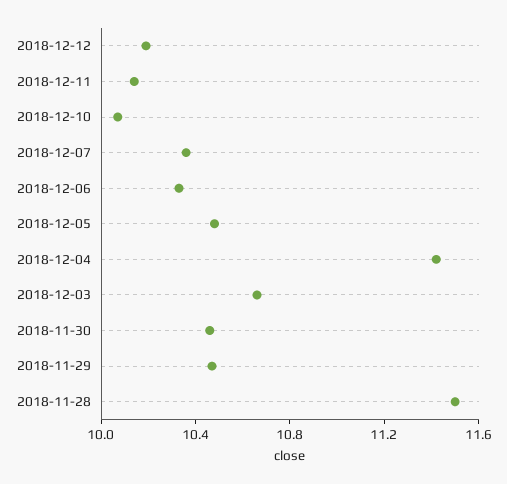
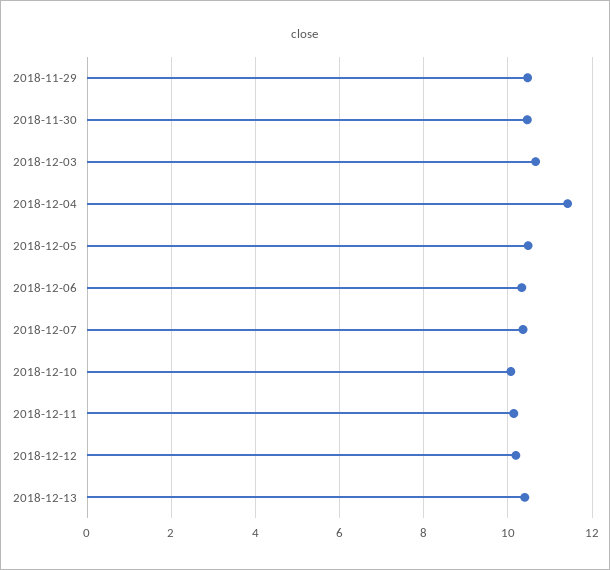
2018-11-28: 11.5 -> none
2018-12-13: none -> 10.4

